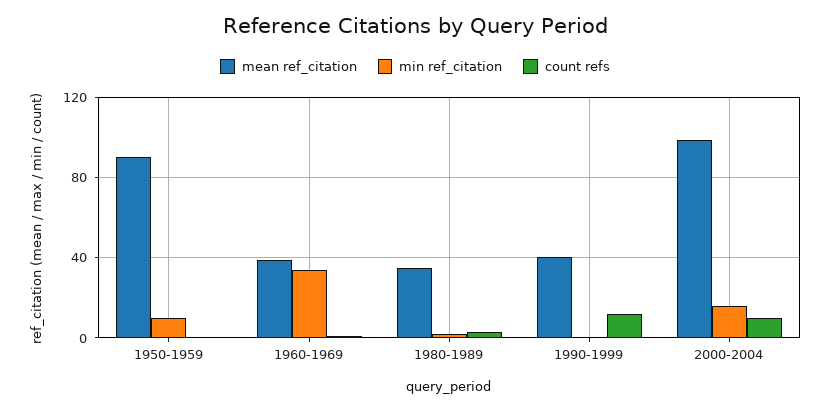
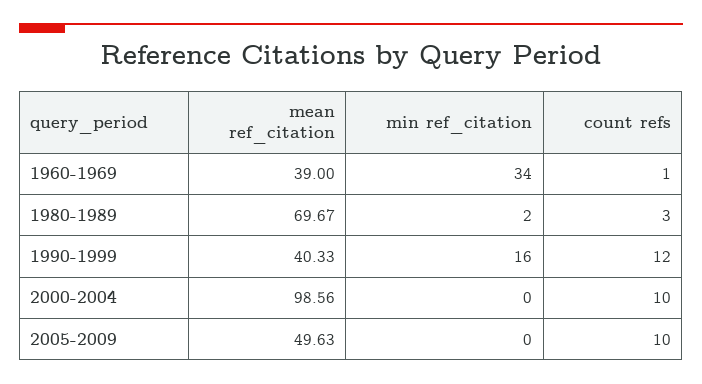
mean ref_citation, 1950-1959: 90 -> none
min ref_citation, 1950-1959: 10 -> none
count refs, 1950-1959: 0 -> none
mean ref_citation, 1980-1989: 35 -> 69.67
min ref_citation, 1990-1999: 0 -> 16
min ref_citation, 2000-2004: 15 -> 0
mean ref_citation, 2005-2009: none -> 49.63
min ref_citation, 2005-2009: none -> 0
count refs, 2005-2009: none -> 10

